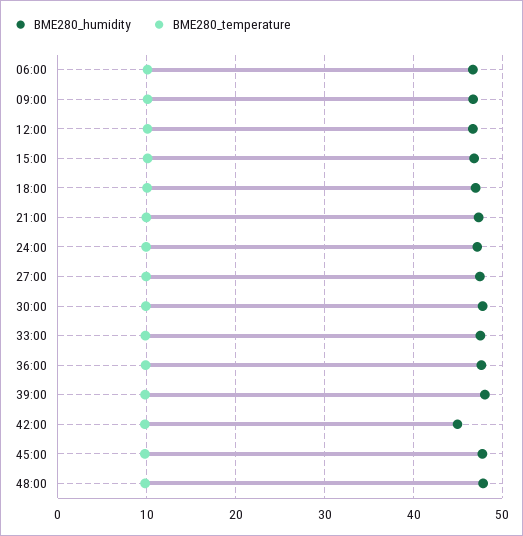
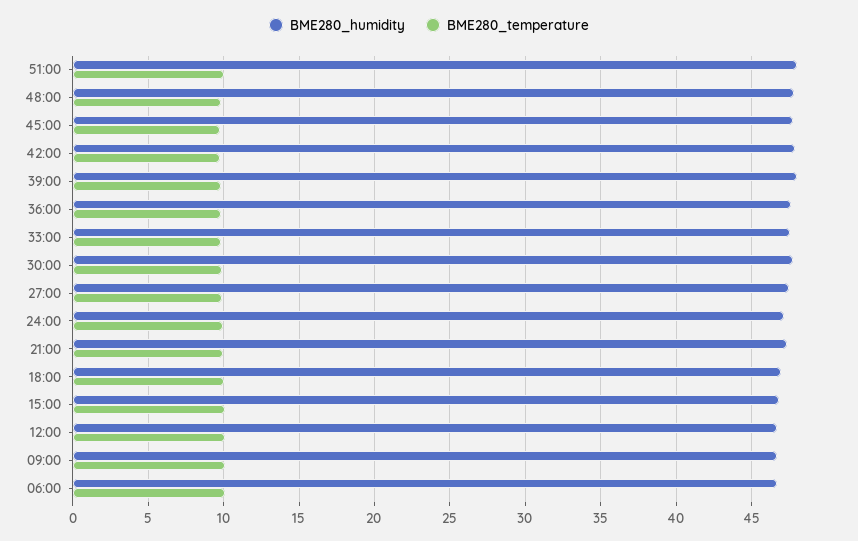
BME280_humidity, 42:00: 45 -> 48
BME280_humidity, 51:00: none -> 48
BME280_temperature, 51:00: none -> 10

